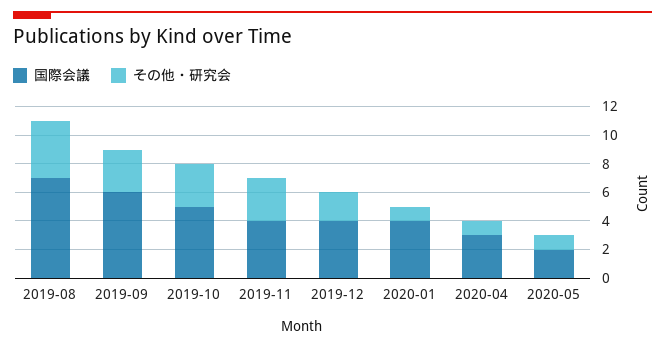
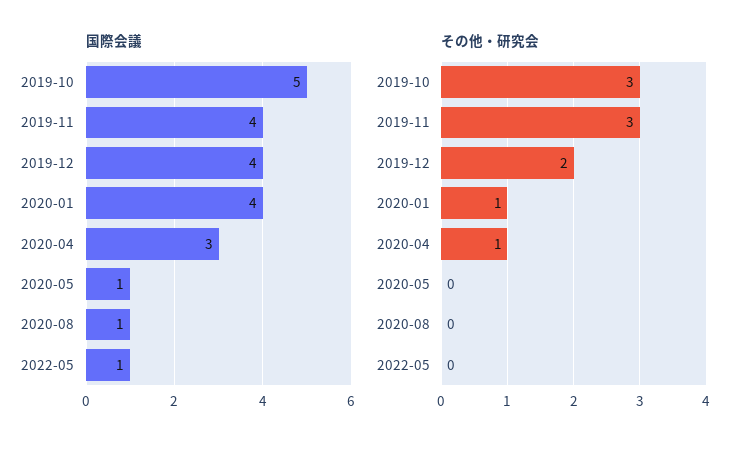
国際会議, 2019-08: 7 -> none
その他・研究会, 2019-08: 4 -> none
国際会議, 2019-09: 6 -> none
その他・研究会, 2019-09: 3 -> none
国際会議, 2020-05: 2 -> 1
その他・研究会, 2020-05: 1 -> 0
国際会議, 2020-08: none -> 1
国際会議, 2022-05: none -> 1
その他・研究会, 2020-08: none -> 0
その他・研究会, 2022-05: none -> 0

